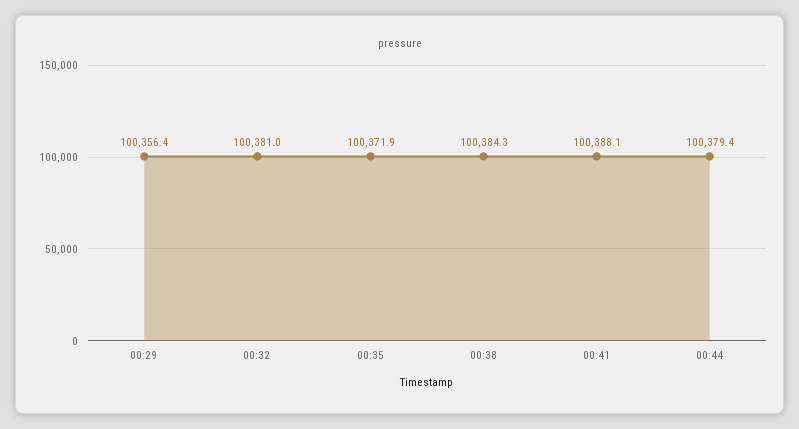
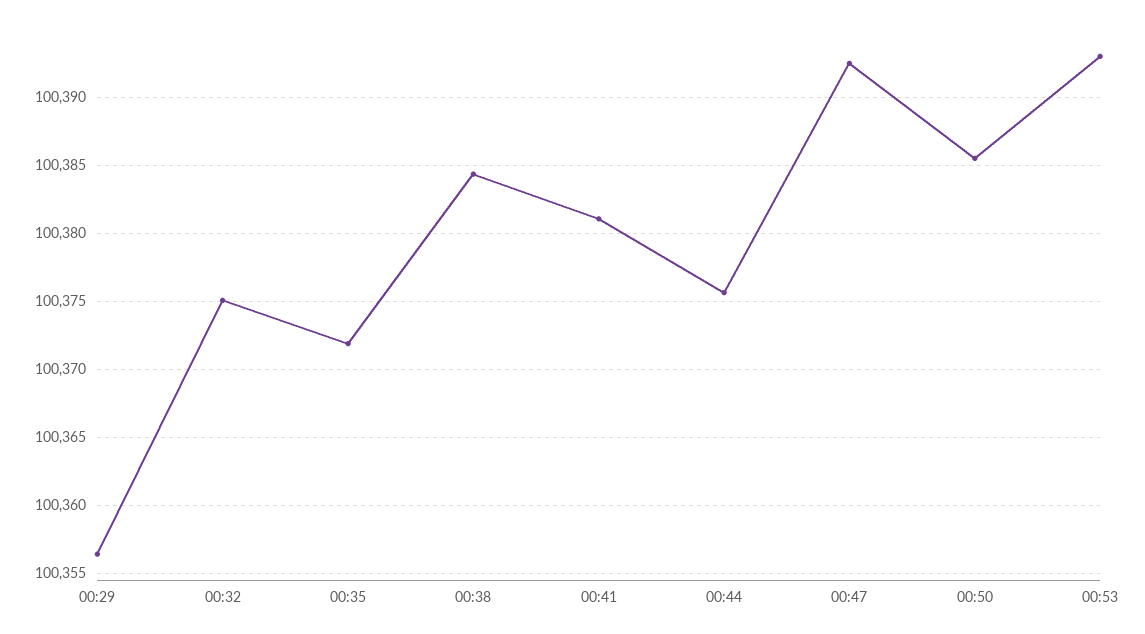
00:32: 100381 -> 100375
00:41: 100388.1 -> 100381
00:44: 100379.4 -> 100375.5
00:47: none -> 100392.5
00:50: none -> 100385.5
00:53: none -> 100393

